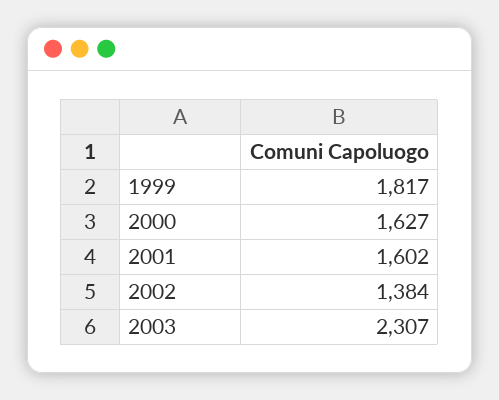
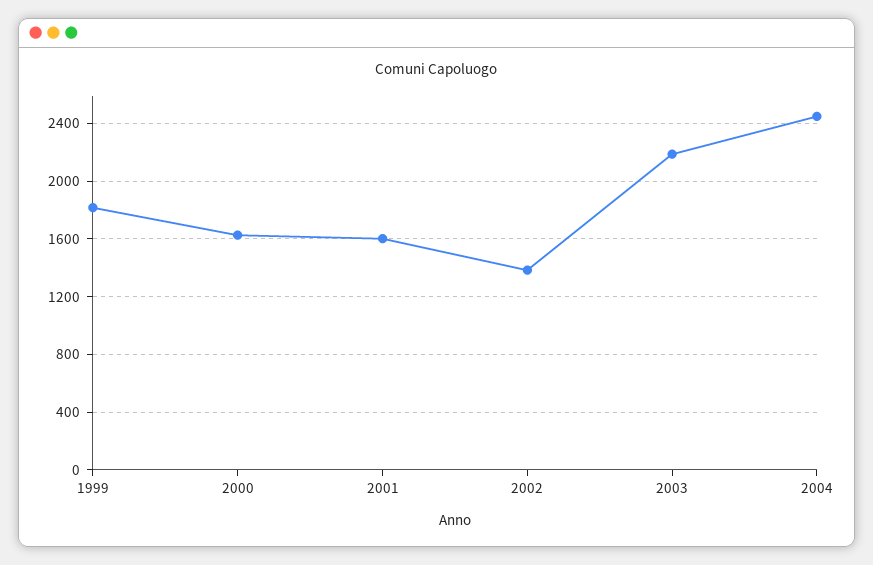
2003: 2307 -> 2200
2004: none -> 2450

